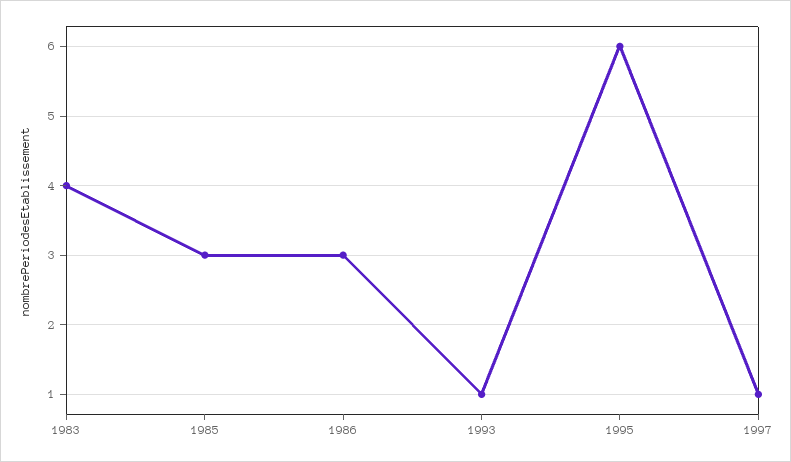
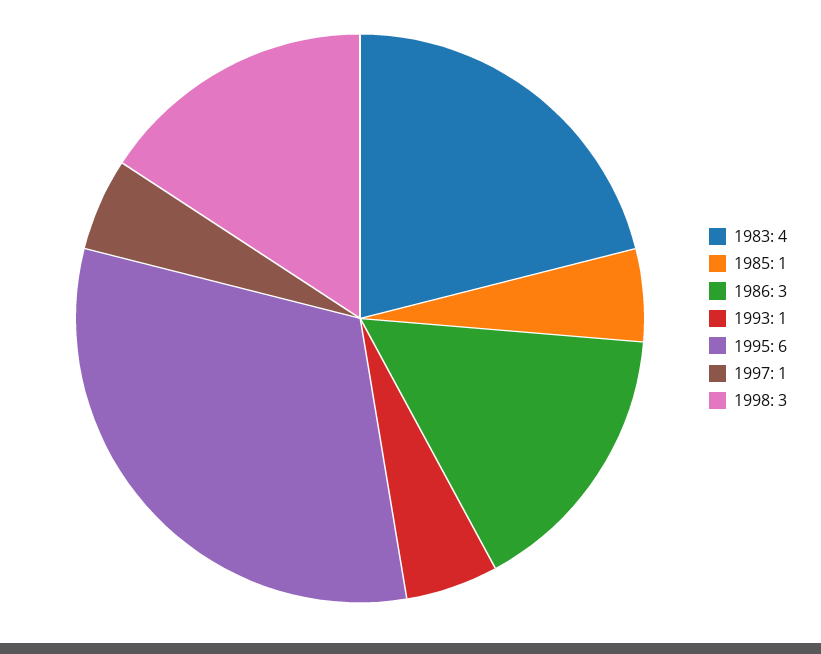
1985: 3 -> 1
1998: none -> 3

